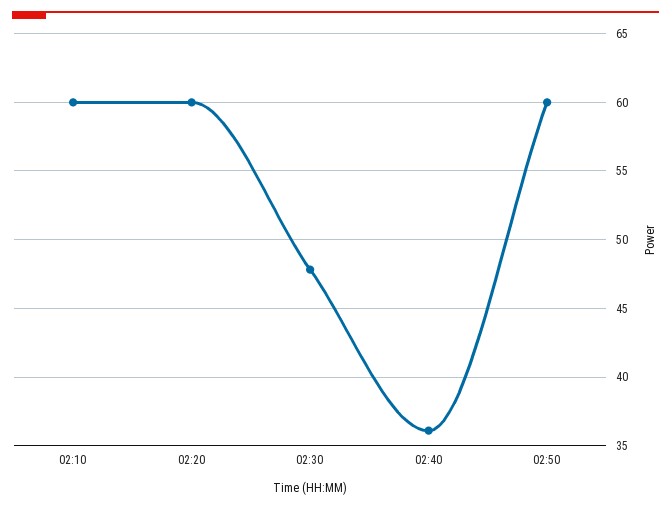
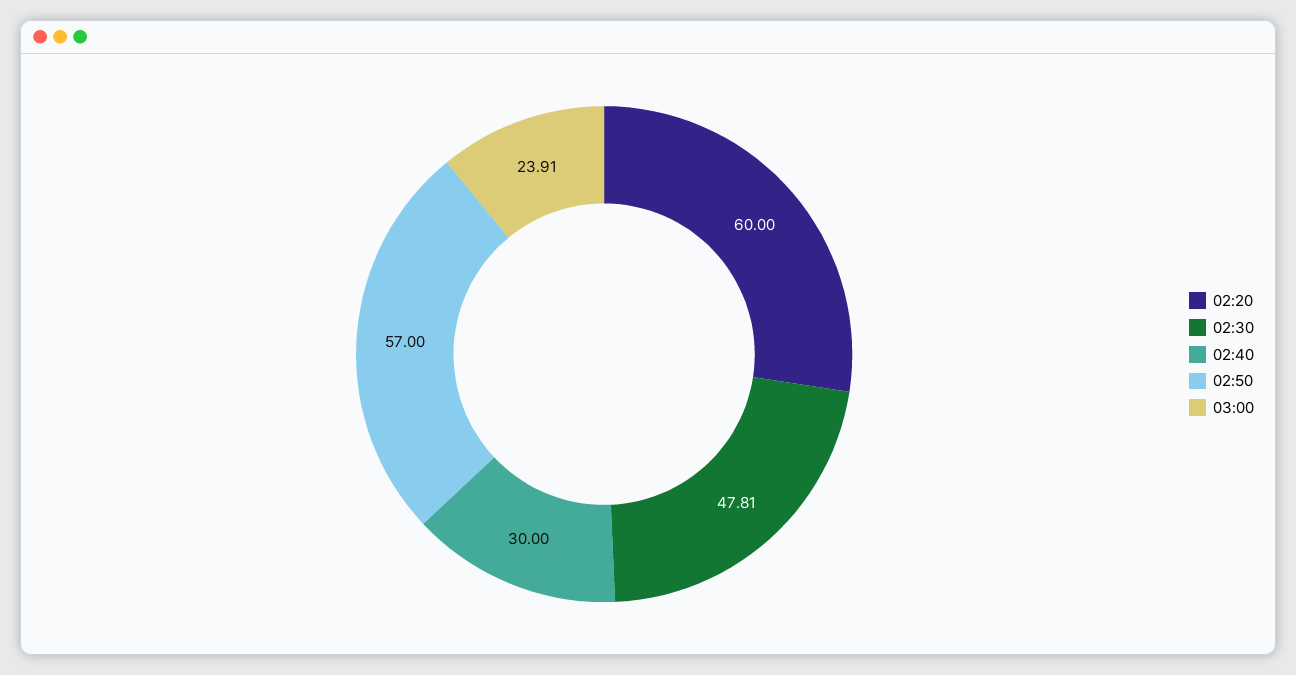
02:10: 60 -> none
02:40: 36 -> 30
02:50: 60 -> 57
03:00: none -> 23.91

